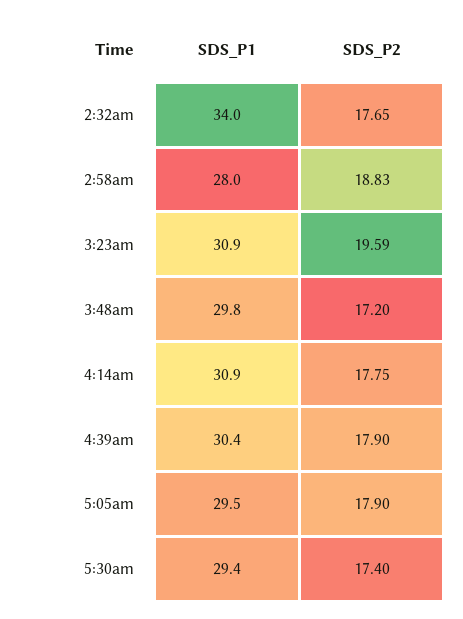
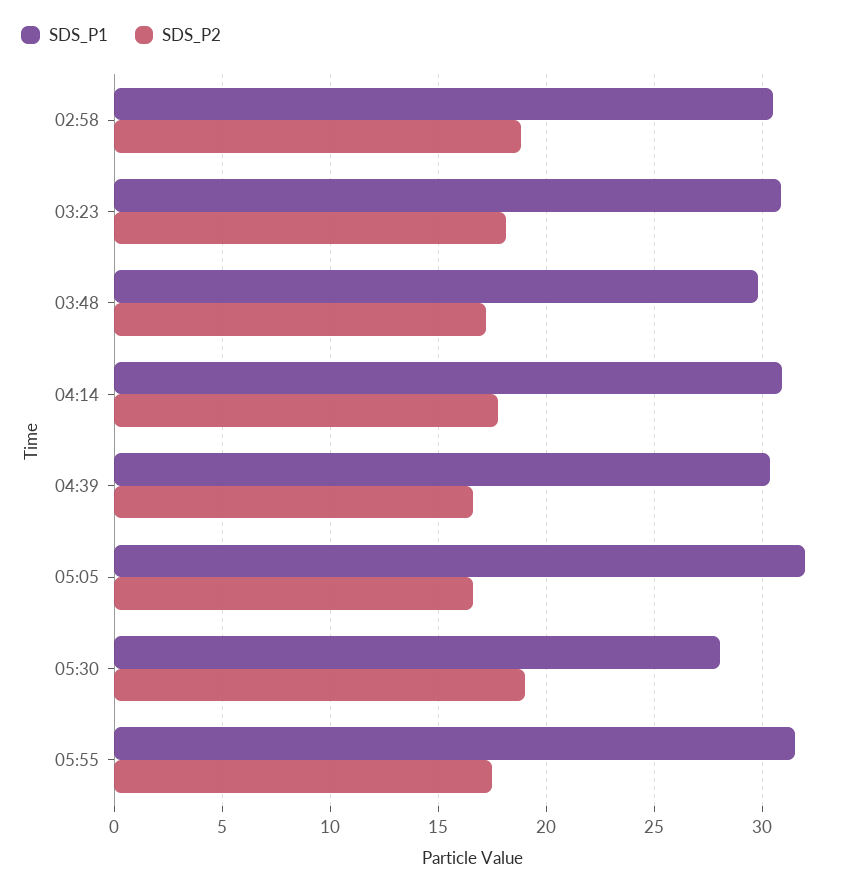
SDS_P1, 2:32am: 34 -> none
SDS_P2, 2:32am: 17.65 -> none
SDS_P1, 2:58am: 28 -> 30.5
SDS_P2, 3:23am: 19.59 -> 18
SDS_P2, 4:39am: 17.9 -> 16.5
SDS_P1, 5:05am: 29.5 -> 32
SDS_P2, 5:05am: 17.9 -> 16.5
SDS_P1, 5:30am: 29.4 -> 28
SDS_P2, 5:30am: 17.4 -> 19
SDS_P1, 05:55: none -> 31.5
SDS_P2, 05:55: none -> 17.5

